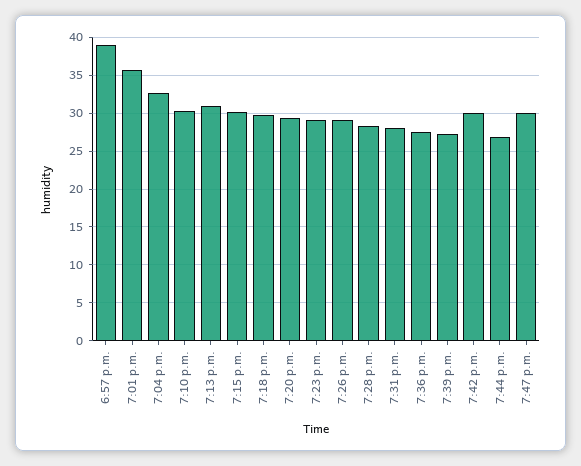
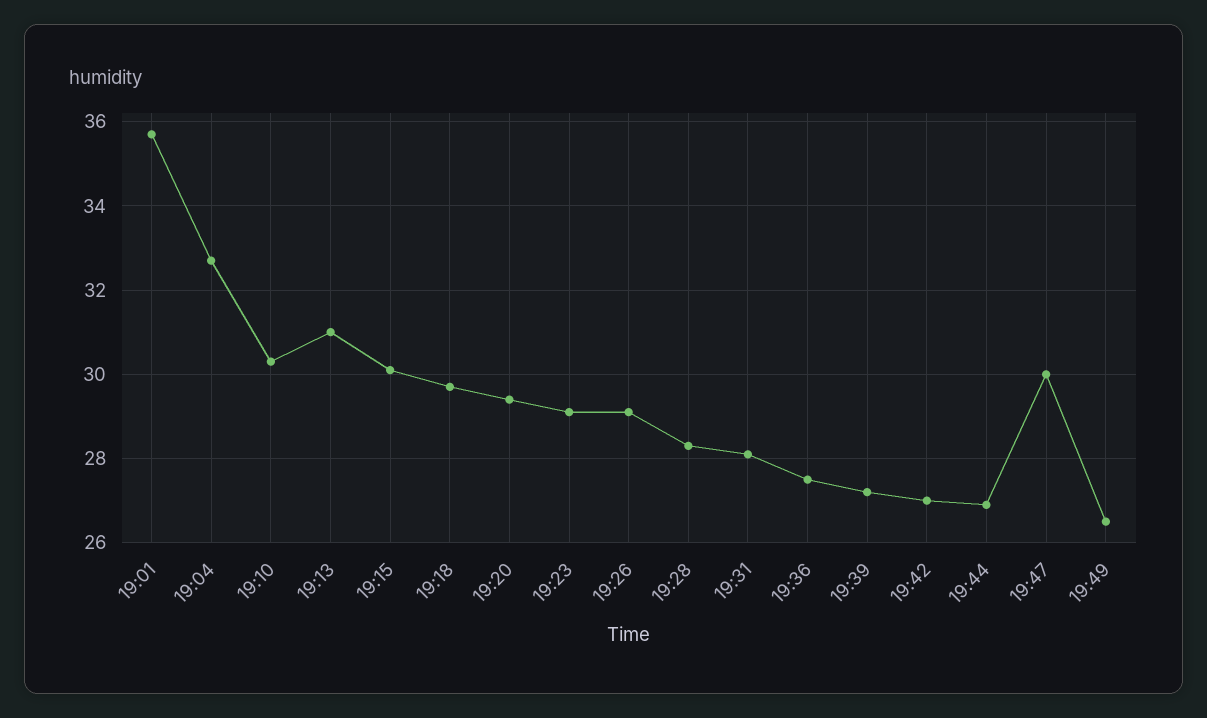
6:57 p.m.: 39 -> none
7:42 p.m.: 30 -> 27
19:49: none -> 26.5

